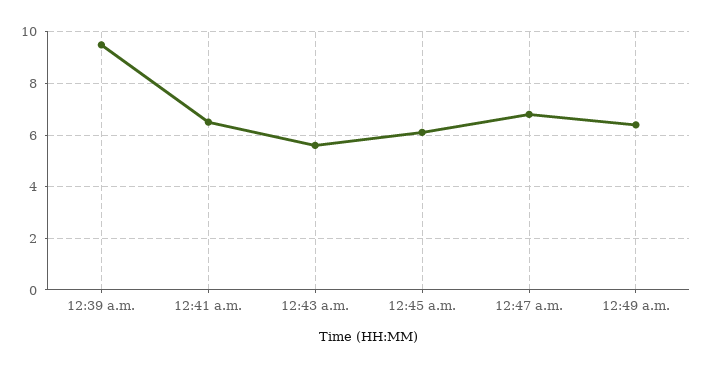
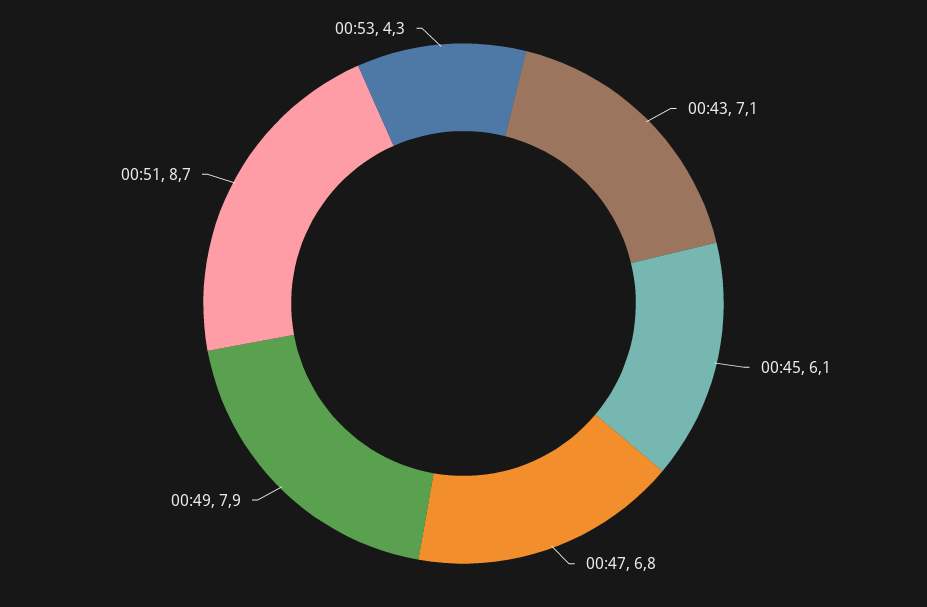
12:39 a.m.: 9.5 -> none
12:41 a.m.: 6.5 -> none
12:43 a.m.: 5.5 -> 7.1
12:49 a.m.: 6.5 -> 7.9
00:51: none -> 8.7
00:53: none -> 4.3

